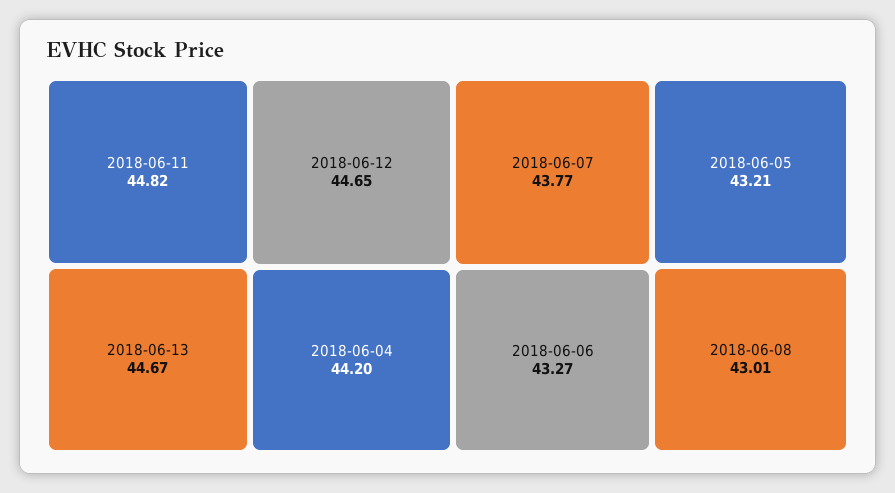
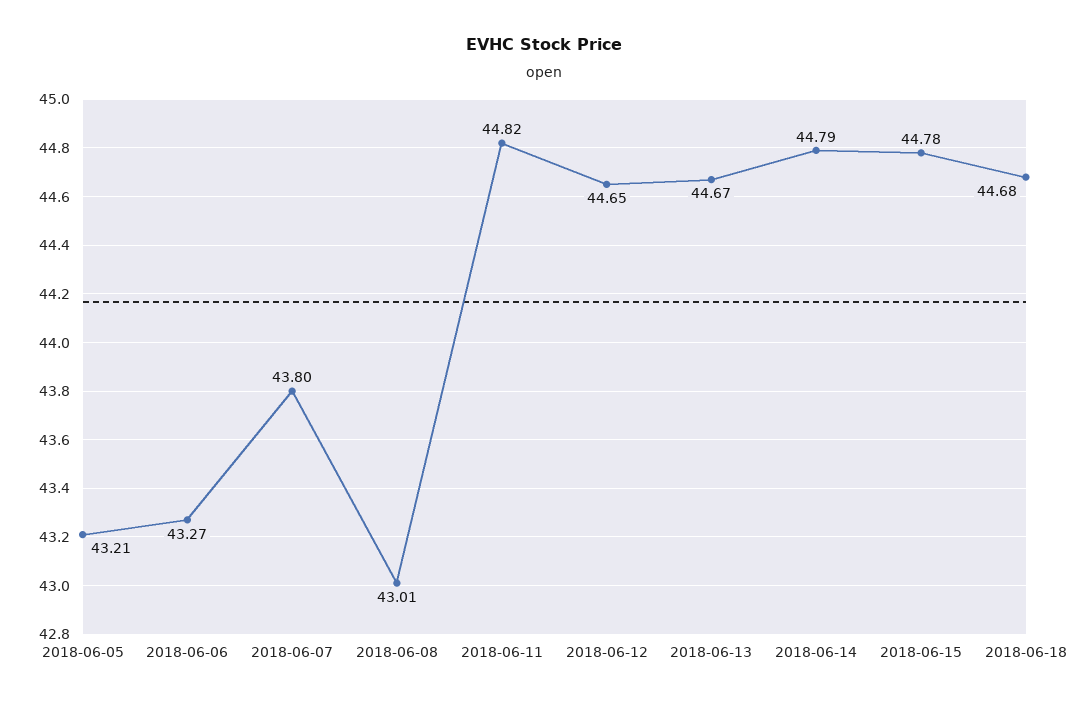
2018-06-04: 44.2 -> none
2018-06-07: 43.77 -> 43.8
2018-06-14: none -> 44.79
2018-06-15: none -> 44.78
2018-06-18: none -> 44.68

